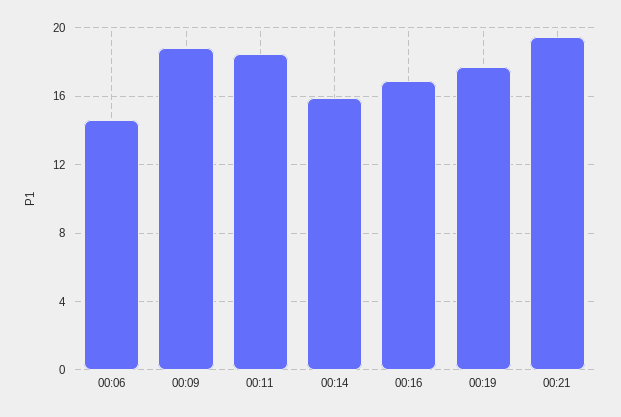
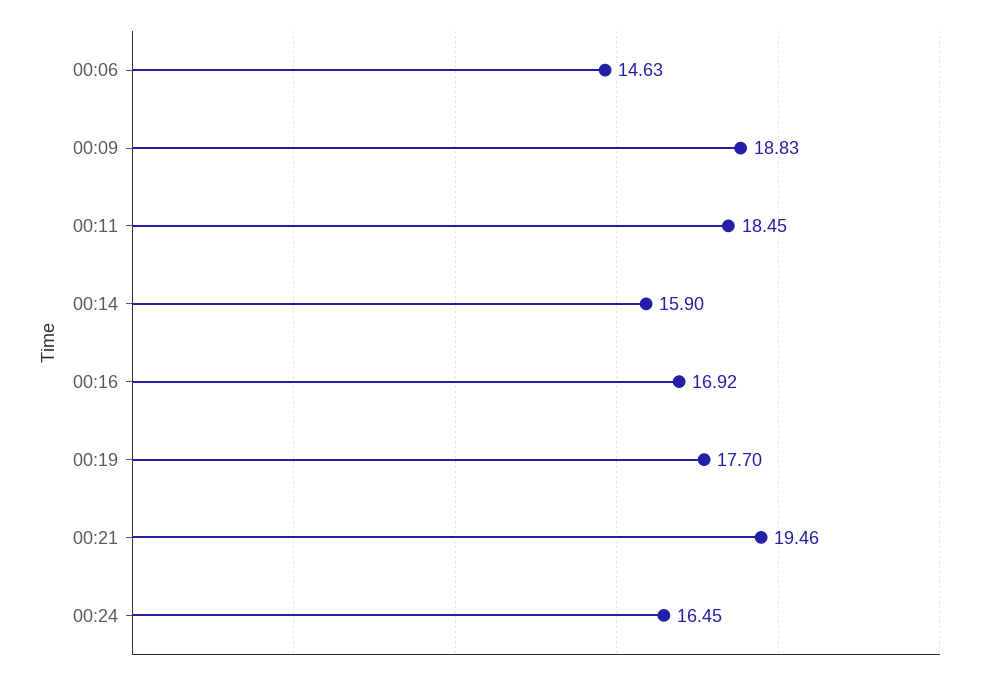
00:24: none -> 16.45

